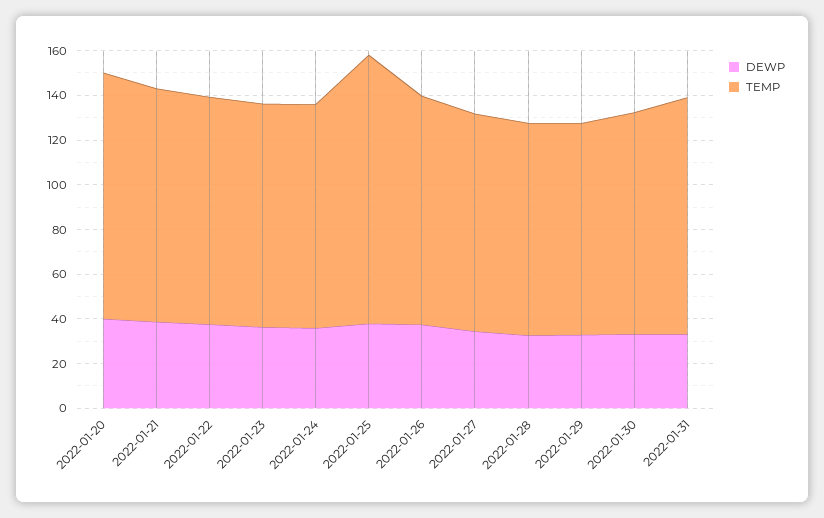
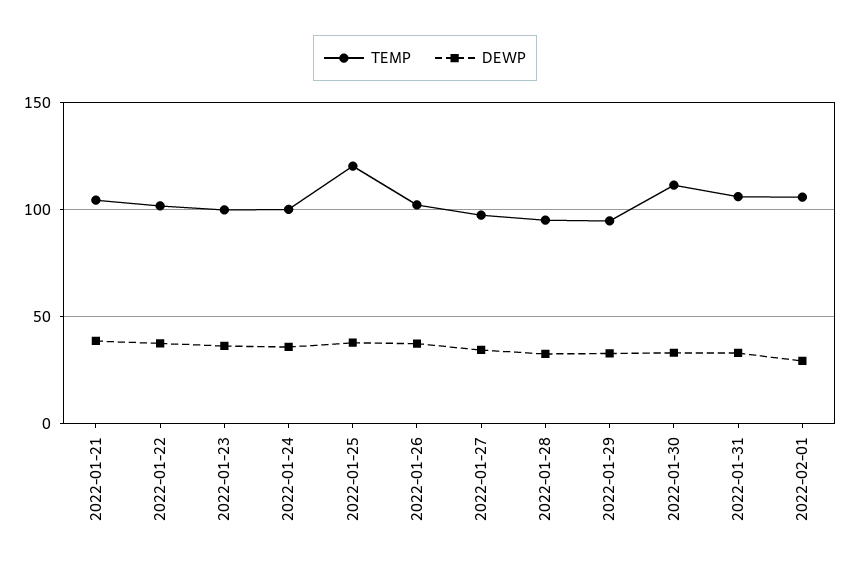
DEWP, 2022-01-20: 40 -> none
TEMP, 2022-01-20: 110 -> none
TEMP, 2022-01-30: 100 -> 110
TEMP, 2022-02-01: none -> 105
DEWP, 2022-02-01: none -> 30

